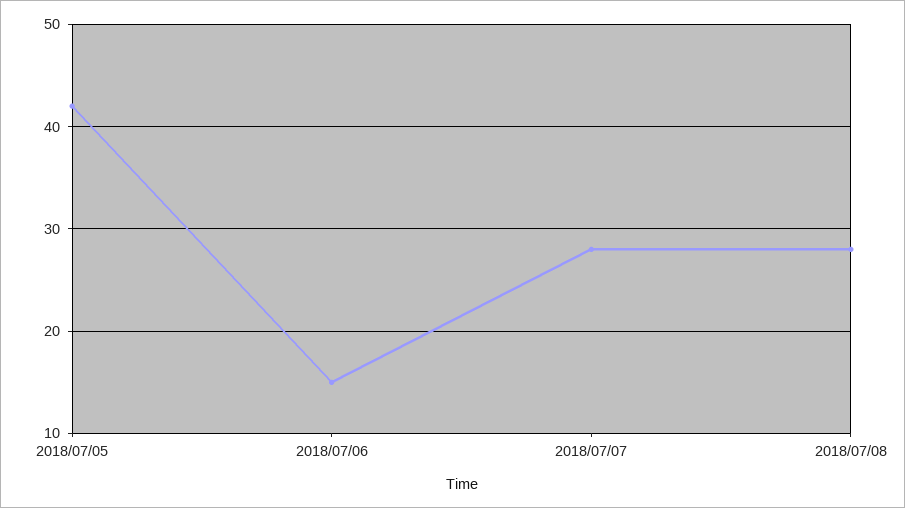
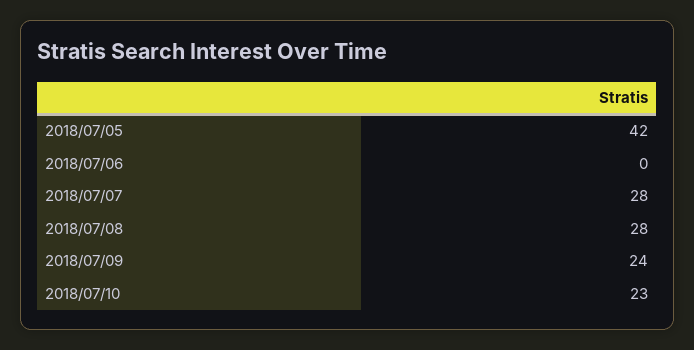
2018/07/06: 15 -> 0
2018/07/09: none -> 24
2018/07/10: none -> 23

